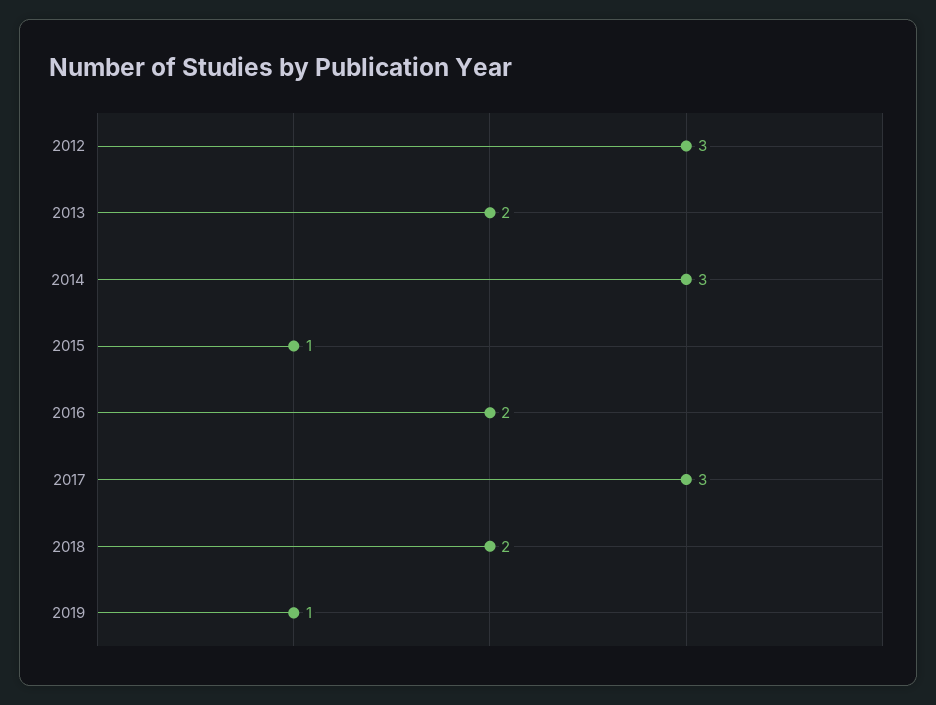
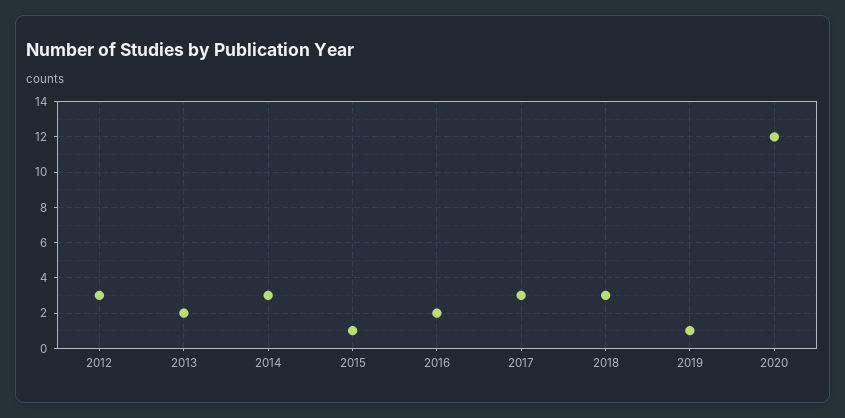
2018: 2 -> 3
2020: none -> 12

